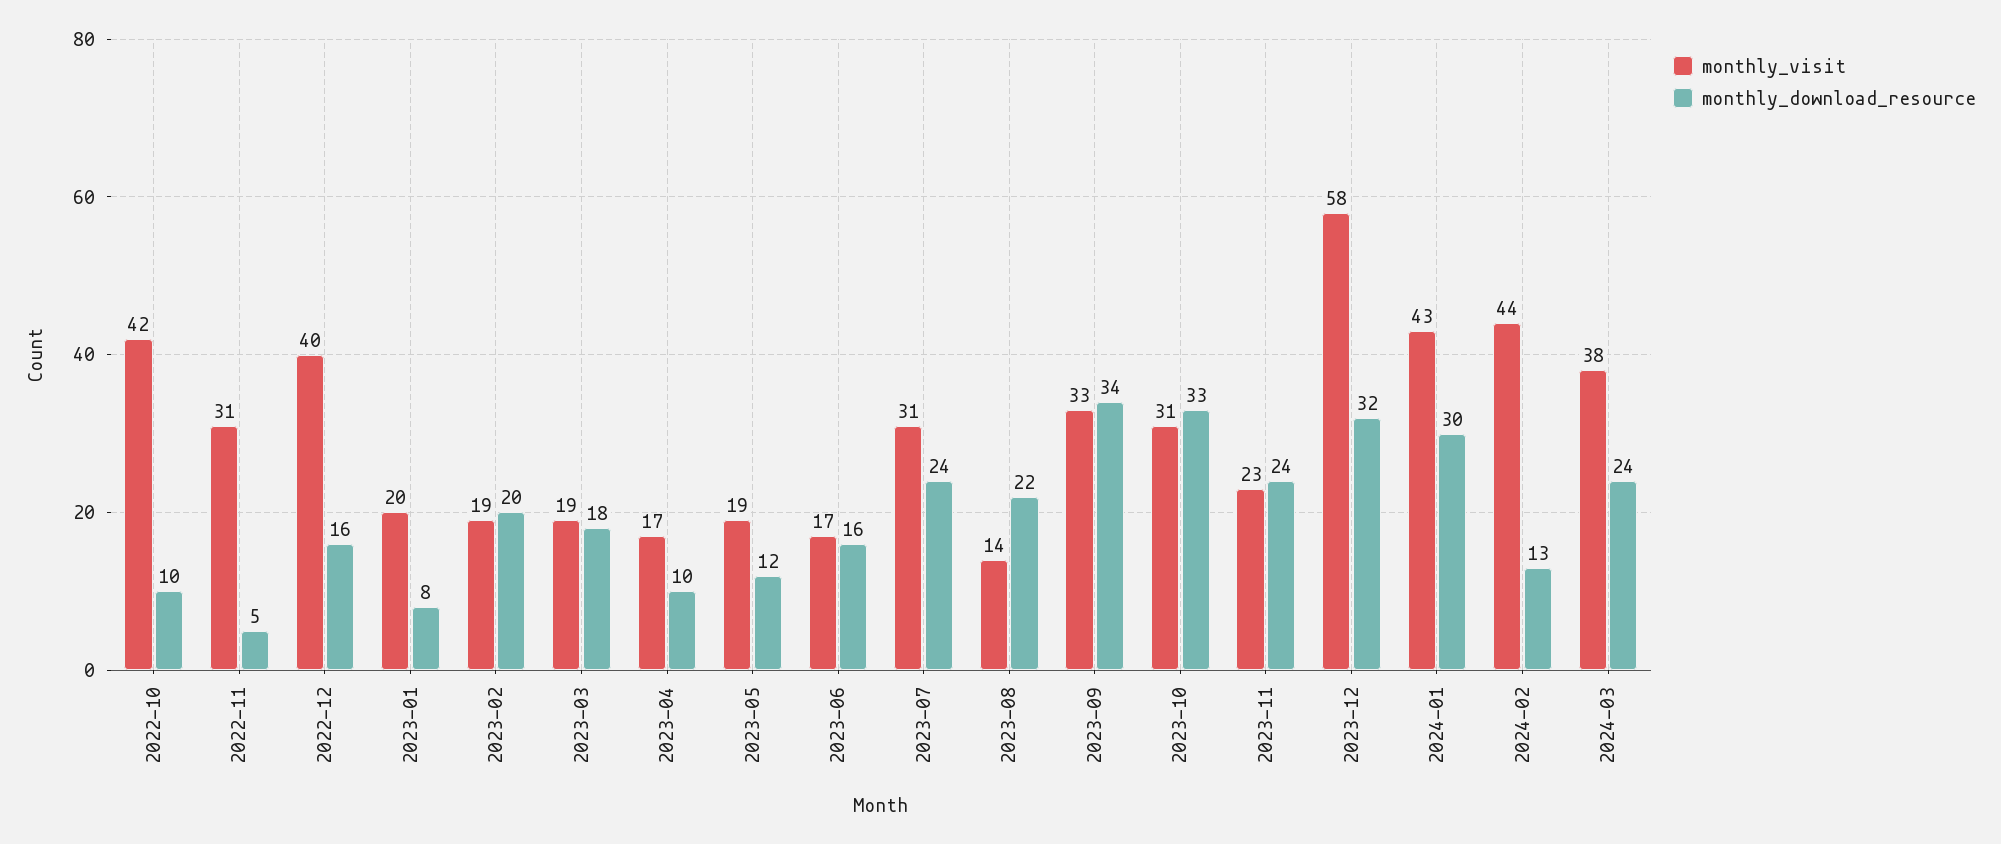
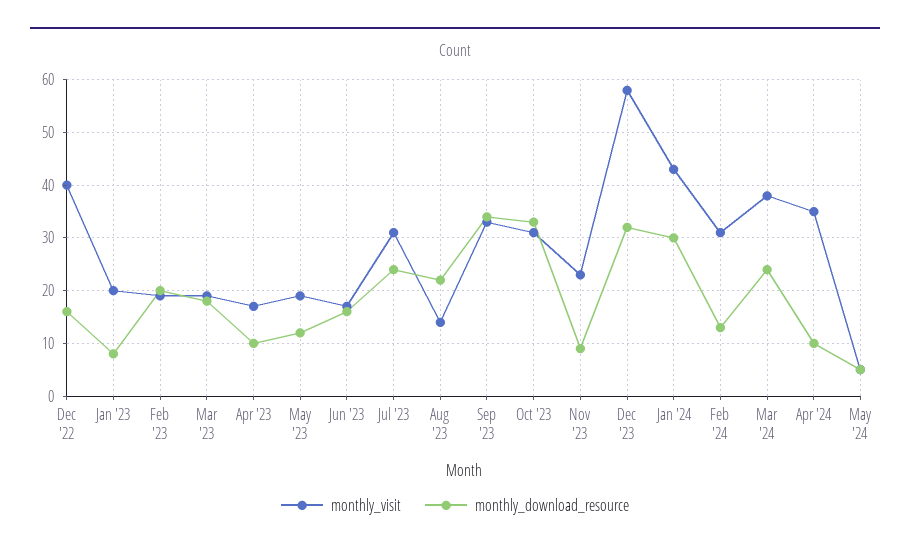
monthly_visit, 2022-10: 42 -> none
monthly_download_resource, 2022-10: 10 -> none
monthly_visit, 2022-11: 31 -> none
monthly_download_resource, 2022-11: 5 -> none
monthly_download_resource, 2023-11: 24 -> 10
monthly_visit, 2024-02: 44 -> 30
monthly_visit, Apr '24: none -> 35
monthly_download_resource, Apr '24: none -> 10
monthly_visit, May '24: none -> 5
monthly_download_resource, May '24: none -> 5

